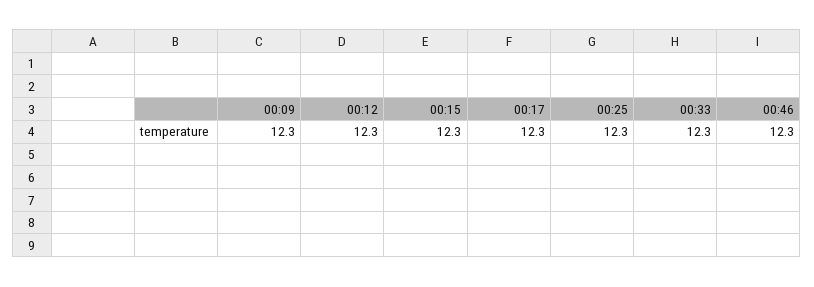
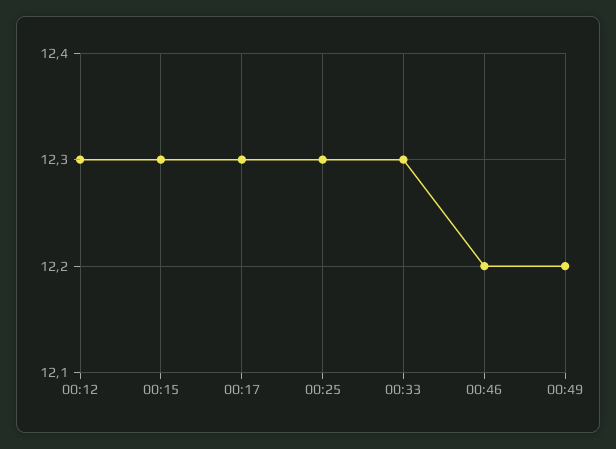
00:09: 12.3 -> none
00:46: 12.3 -> 12.2
00:49: none -> 12.2

